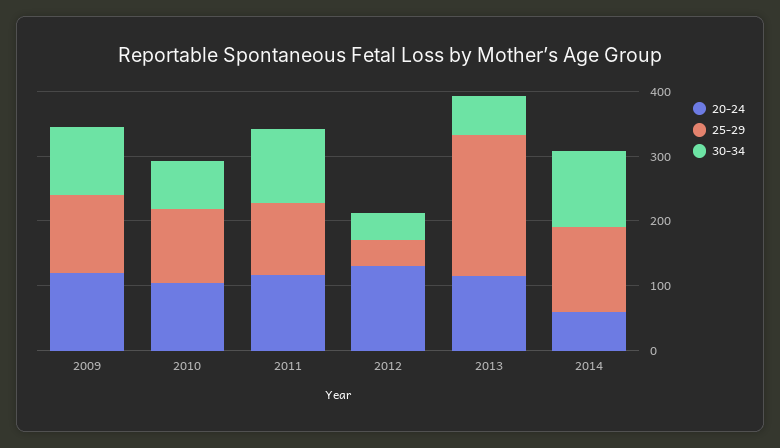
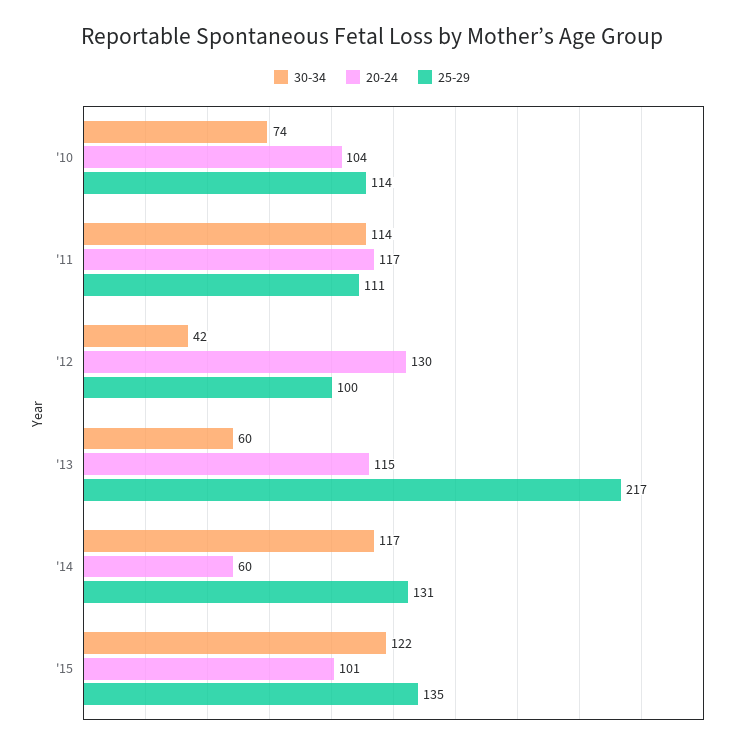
20-24, 2009: 120 -> none
25-29, 2009: 120 -> none
30-34, 2009: 100 -> none
25-29, 2012: 40 -> 100
30-34, '15: none -> 122
20-24, '15: none -> 101
25-29, '15: none -> 135

